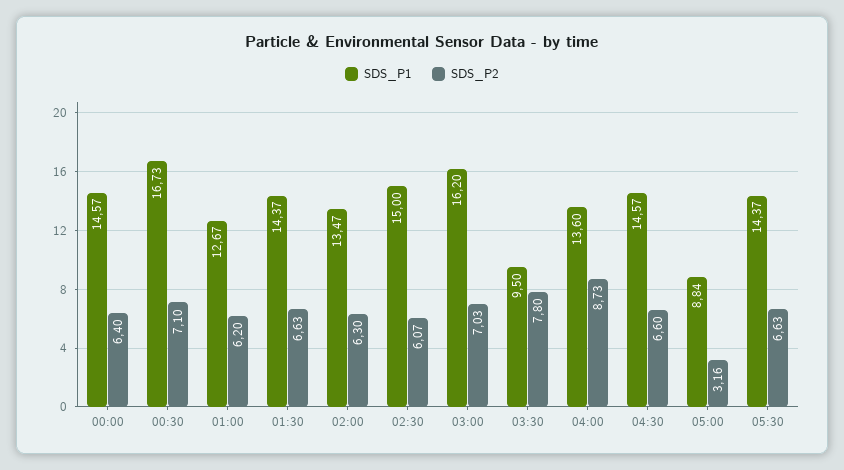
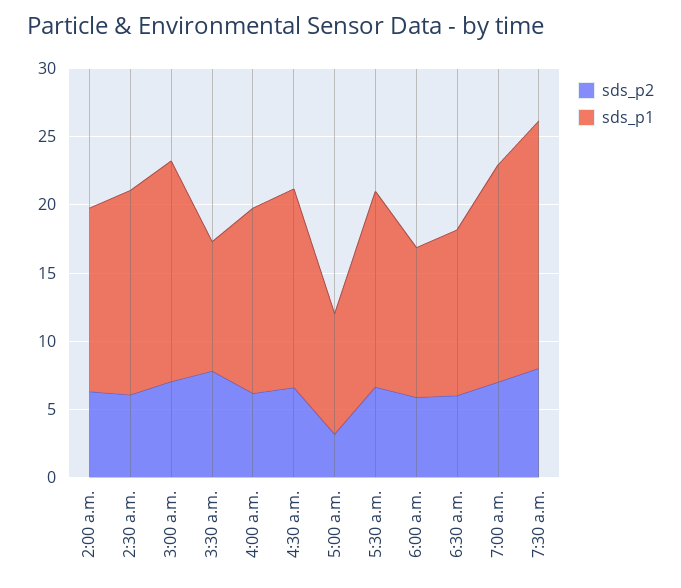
SDS_P1, 00:00: 14.57 -> none
SDS_P2, 00:00: 6.4 -> none
SDS_P1, 00:30: 16.73 -> none
SDS_P2, 00:30: 7.1 -> none
SDS_P1, 01:00: 12.67 -> none
SDS_P2, 01:00: 6.2 -> none
SDS_P1, 01:30: 14.37 -> none
SDS_P2, 01:30: 6.63 -> none
SDS_P2, 04:00: 8.73 -> 6
SDS_P2, 6:00 a.m.: none -> 6
SDS_P1, 6:00 a.m.: none -> 11
SDS_P2, 6:30 a.m.: none -> 6
SDS_P1, 6:30 a.m.: none -> 12
SDS_P2, 7:00 a.m.: none -> 7
SDS_P1, 7:00 a.m.: none -> 16
SDS_P2, 7:30 a.m.: none -> 8
SDS_P1, 7:30 a.m.: none -> 18

